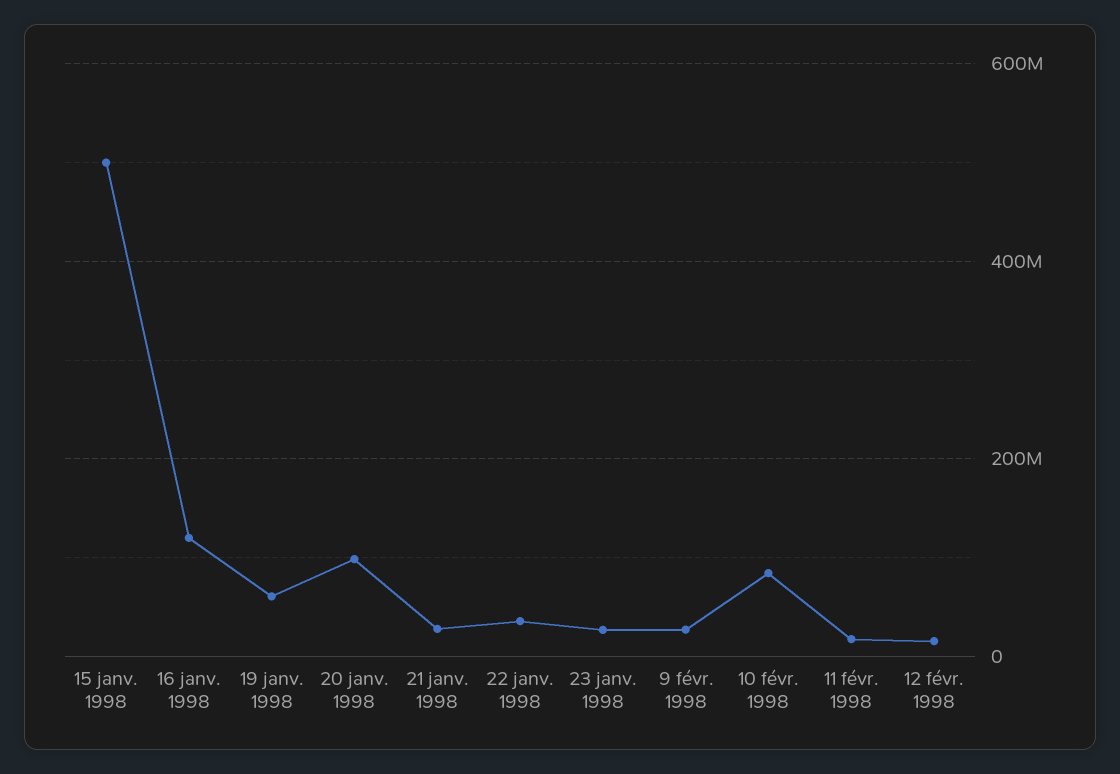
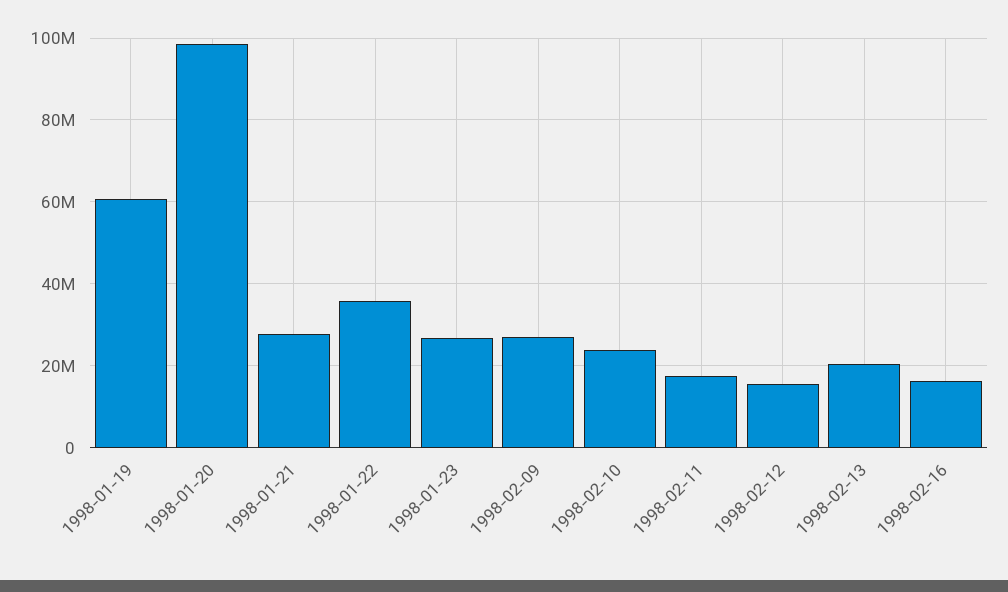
15 janv. 1998: 500000000 -> none
16 janv. 1998: 120000000 -> none
10 févr. 1998: 80000000 -> 24000000
1998-02-13: none -> 20000000
1998-02-16: none -> 16000000

